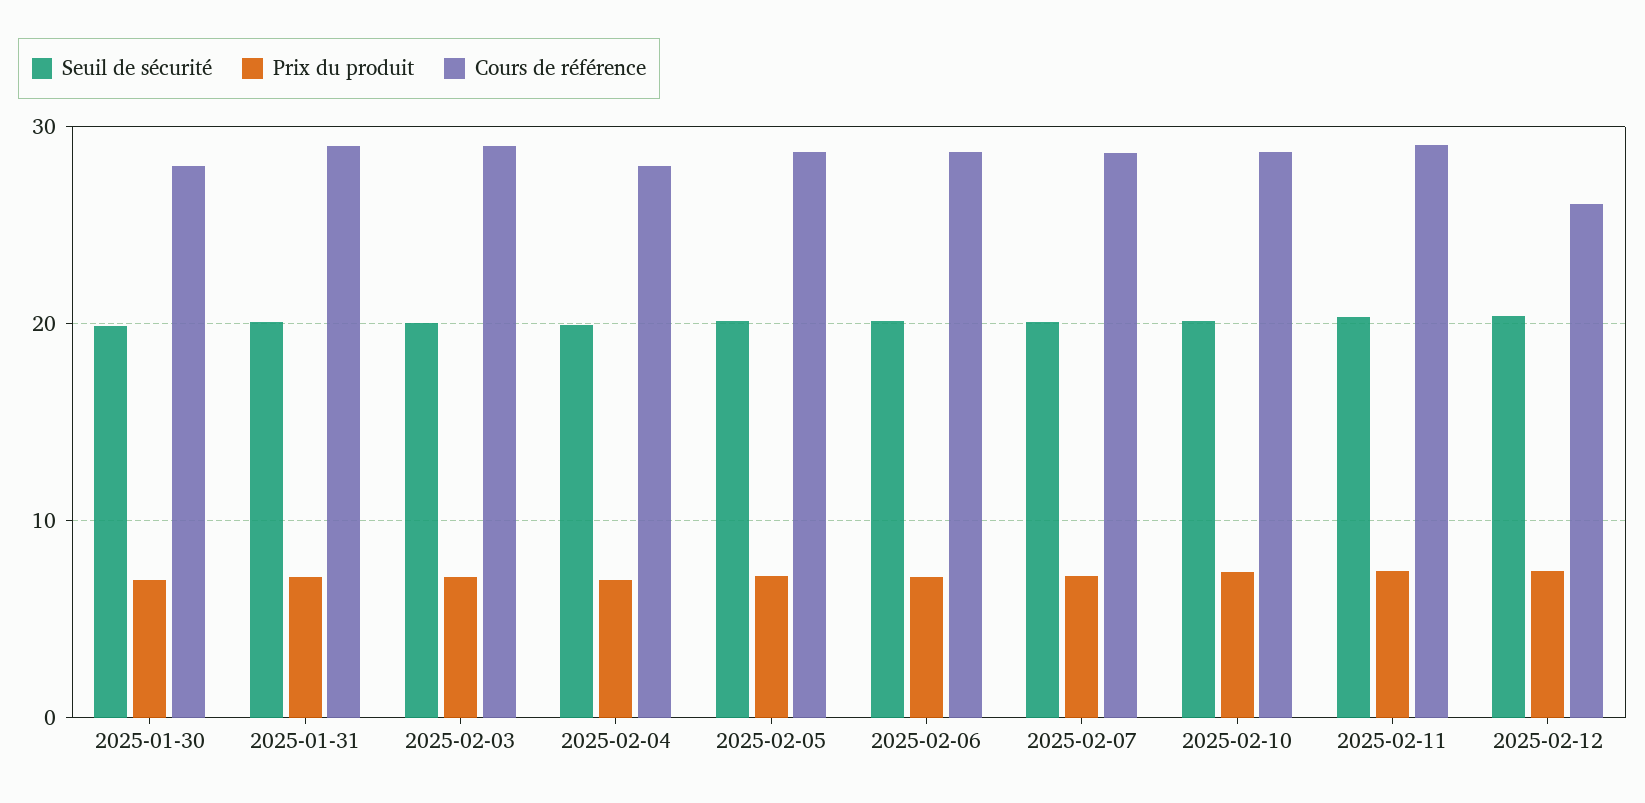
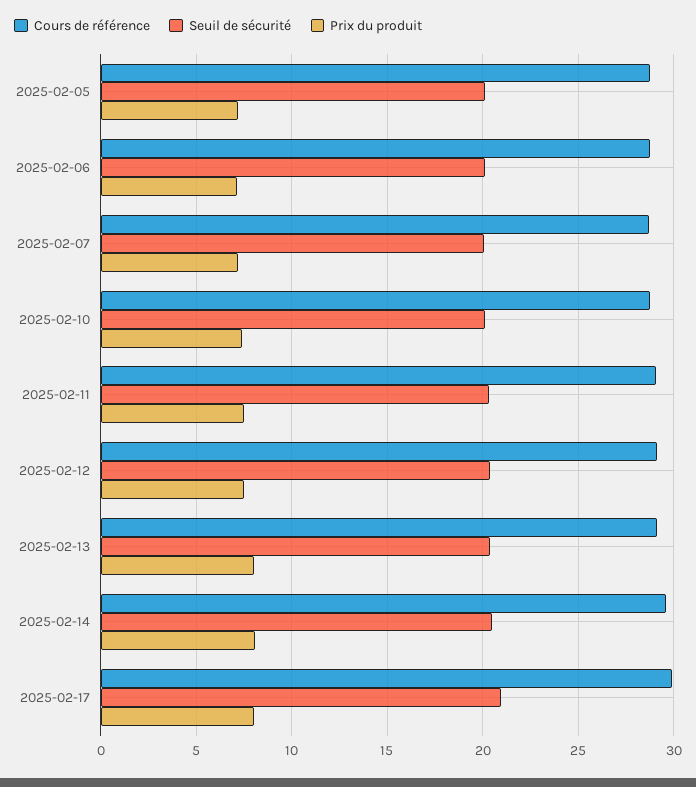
Seuil de sécurité, 2025-01-30: 20 -> none
Prix du produit, 2025-01-30: 7 -> none
Cours de référence, 2025-01-30: 28 -> none
Seuil de sécurité, 2025-01-31: 20 -> none
Prix du produit, 2025-01-31: 7 -> none
Cours de référence, 2025-01-31: 29 -> none
Seuil de sécurité, 2025-02-03: 20 -> none
Prix du produit, 2025-02-03: 7 -> none
Cours de référence, 2025-02-03: 29 -> none
Seuil de sécurité, 2025-02-04: 20 -> none
Prix du produit, 2025-02-04: 7 -> none
Cours de référence, 2025-02-04: 28 -> none
Cours de référence, 2025-02-12: 26 -> 29
Cours de référence, 2025-02-13: none -> 29
Seuil de sécurité, 2025-02-13: none -> 20.5
Prix du produit, 2025-02-13: none -> 8
Cours de référence, 2025-02-14: none -> 29.5
Seuil de sécurité, 2025-02-14: none -> 20.5
Prix du produit, 2025-02-14: none -> 8
Cours de référence, 2025-02-17: none -> 30
Seuil de sécurité, 2025-02-17: none -> 21
Prix du produit, 2025-02-17: none -> 8

